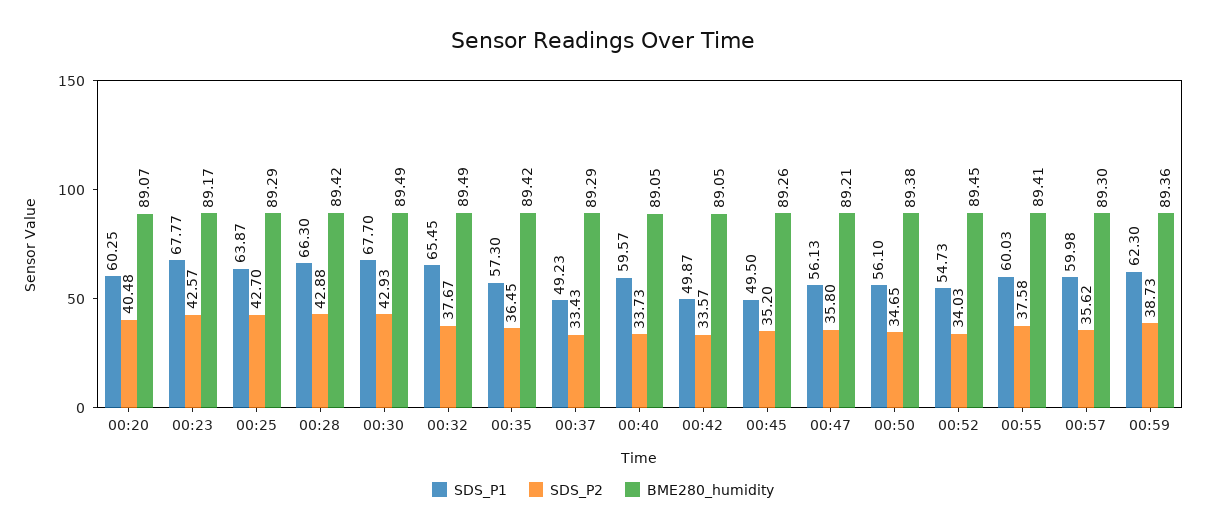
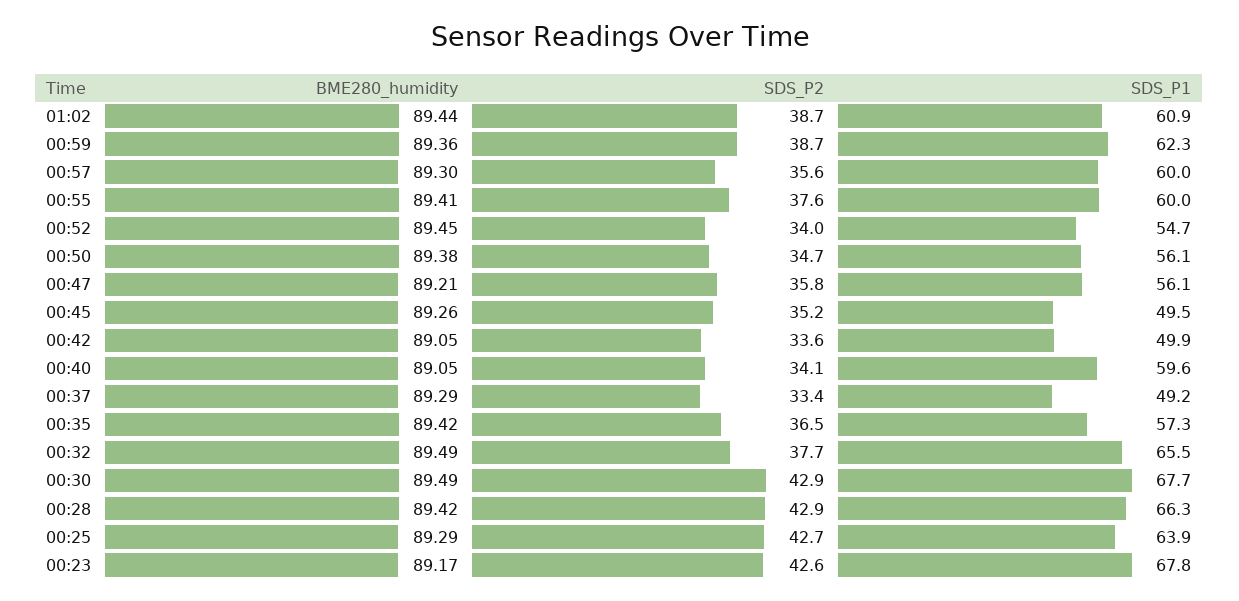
SDS_P1, 00:20: 60.25 -> none
SDS_P2, 00:20: 40.48 -> none
BME280_humidity, 00:20: 89.07 -> none
SDS_P2, 00:40: 33.73 -> 34.1
BME280_humidity, 01:02: none -> 89.44
SDS_P2, 01:02: none -> 38.7
SDS_P1, 01:02: none -> 60.9

